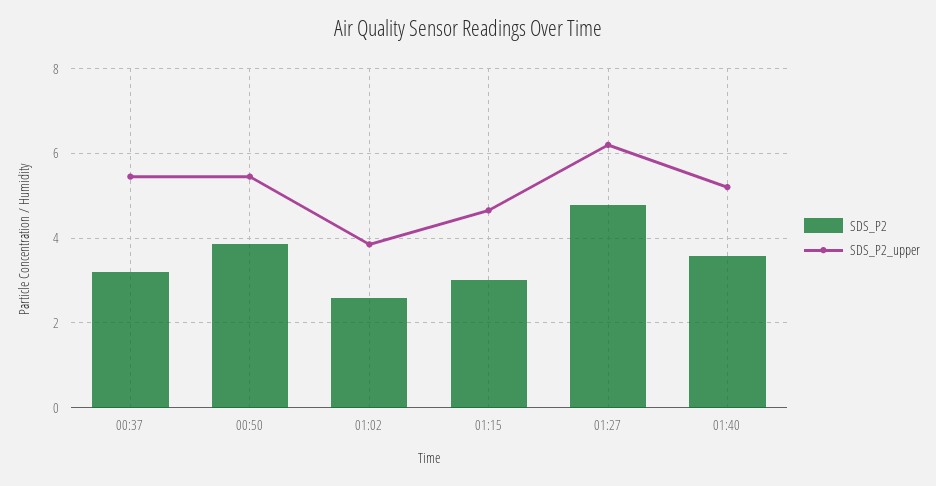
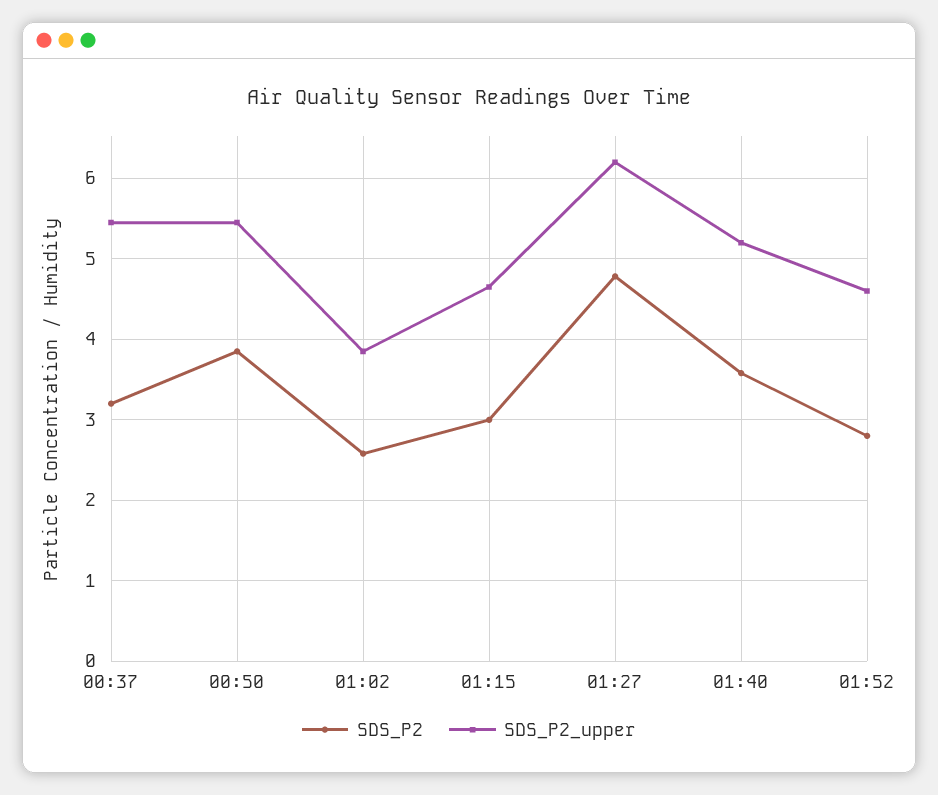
SDS_P2, 01:52: none -> 2.8
SDS_P2_upper, 01:52: none -> 4.6

